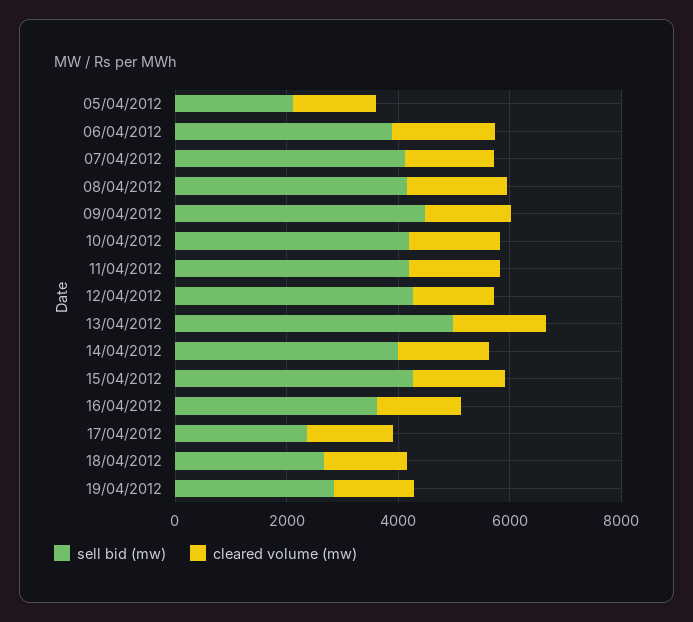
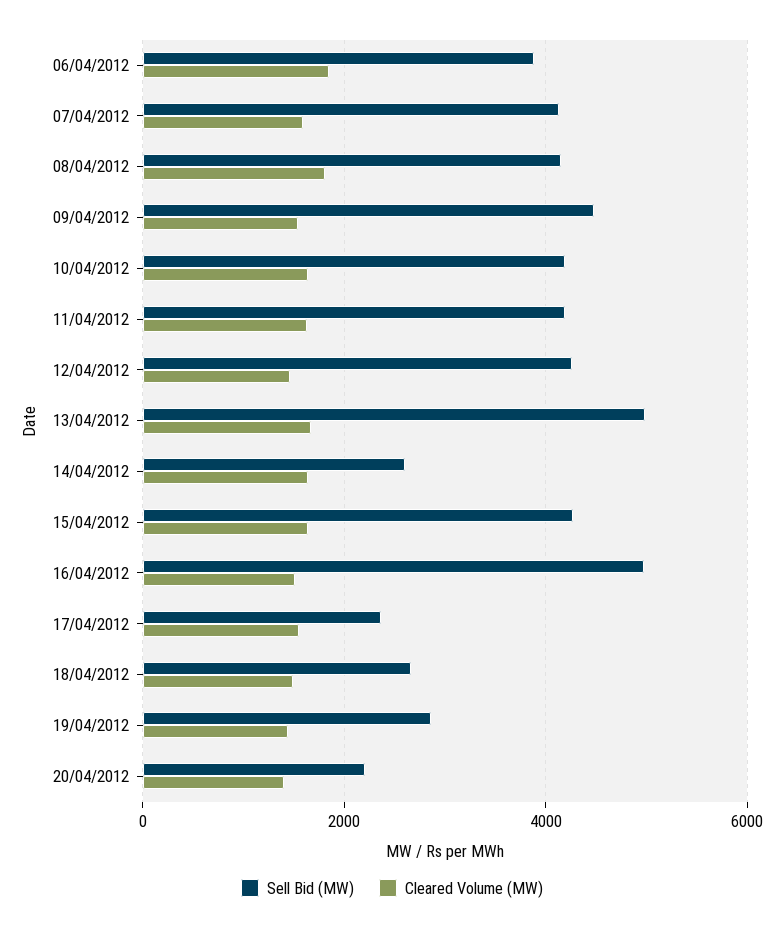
sell bid (mw), 05/04/2012: 2000 -> none
cleared volume (mw), 05/04/2012: 1500 -> none
sell bid (mw), 14/04/2012: 4000 -> 2600
sell bid (mw), 16/04/2012: 3500 -> 5000
sell bid (mw), 20/04/2012: none -> 2200
cleared volume (mw), 20/04/2012: none -> 1400

